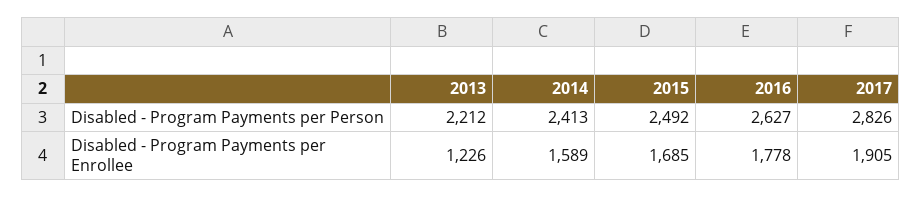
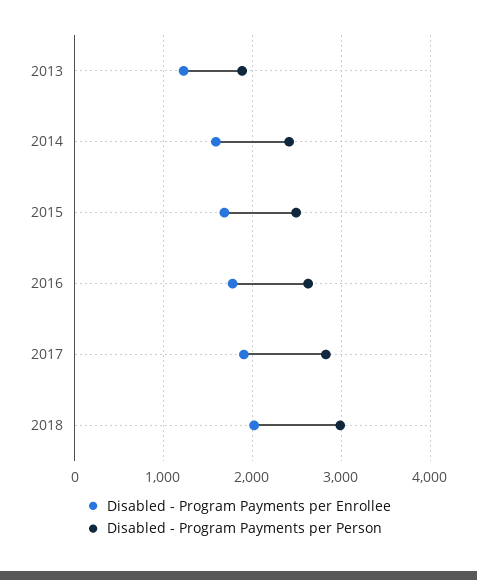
Disabled - Program Payments per Person, 2013: 2212 -> 1900
Disabled - Program Payments per Enrollee, 2018: none -> 2000
Disabled - Program Payments per Person, 2018: none -> 3000

